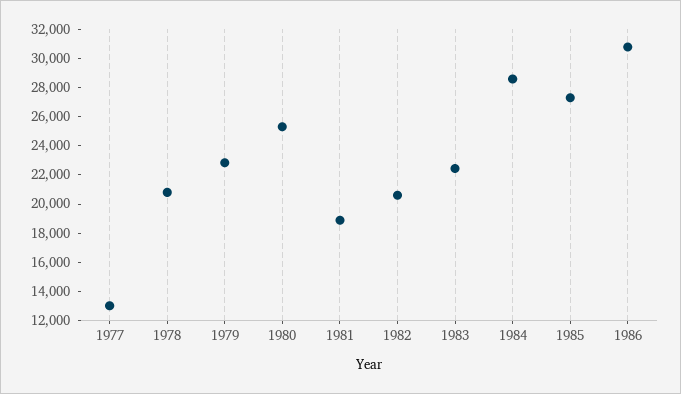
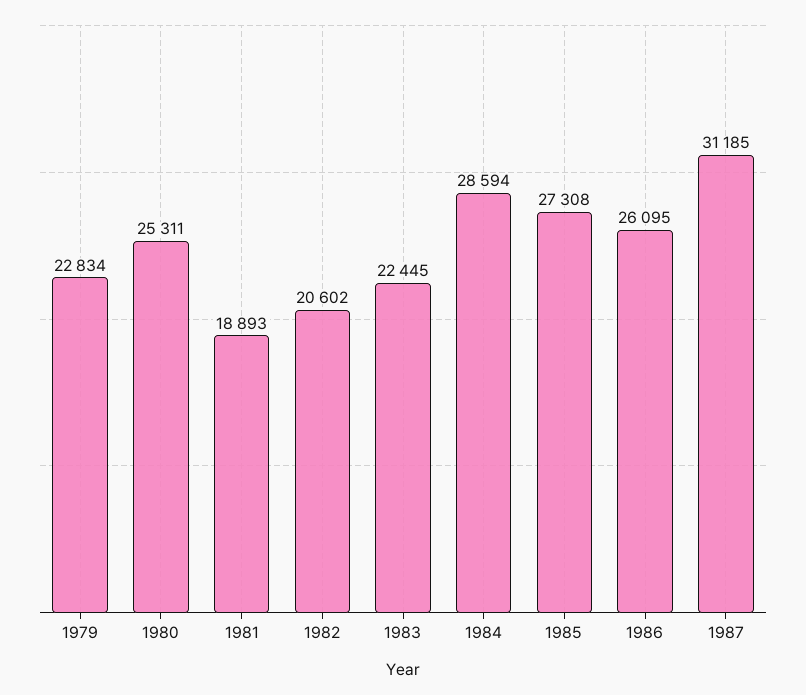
1977: 13000 -> none
1978: 21000 -> none
1986: 31000 -> 26095
1987: none -> 31185

